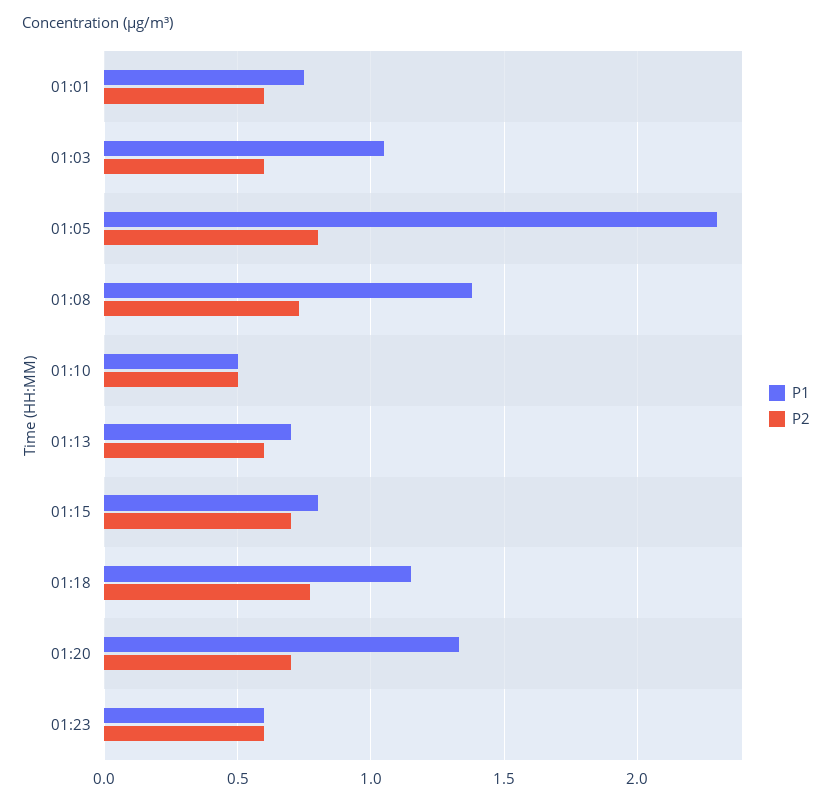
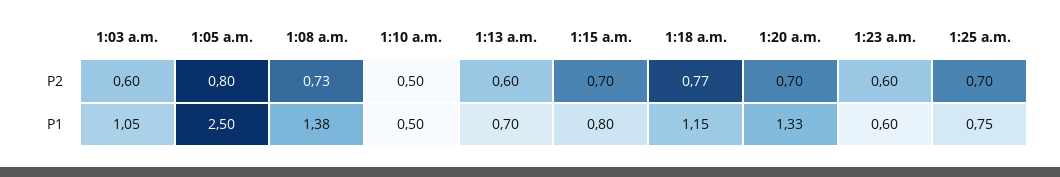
P1, 01:01: 0.75 -> none
P2, 01:01: 0.6 -> none
P1, 01:05: 2.3 -> 2.5
P2, 1:25 a.m.: none -> 0.7
P1, 1:25 a.m.: none -> 0.75

